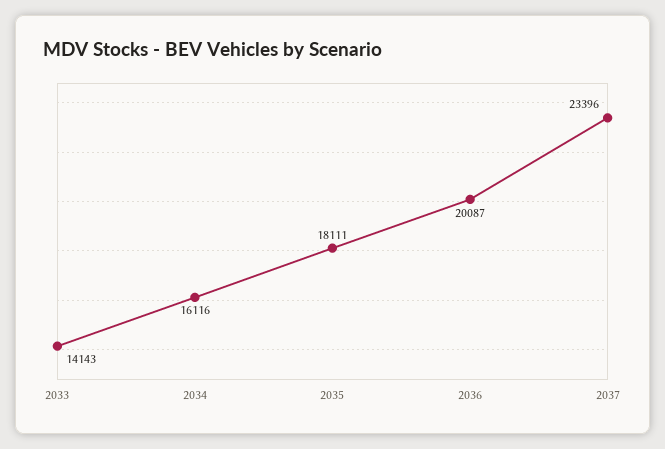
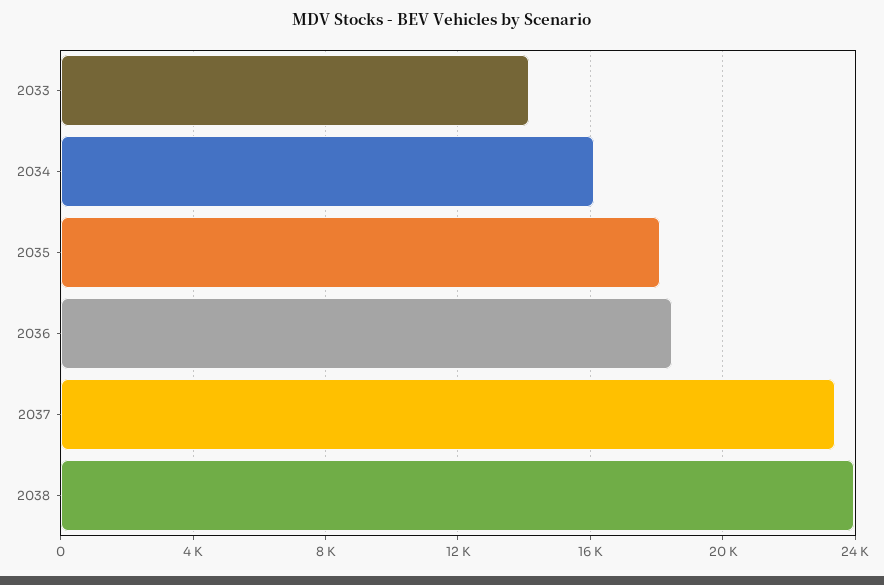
2036: 20087 -> 18500
2038: none -> 24000

